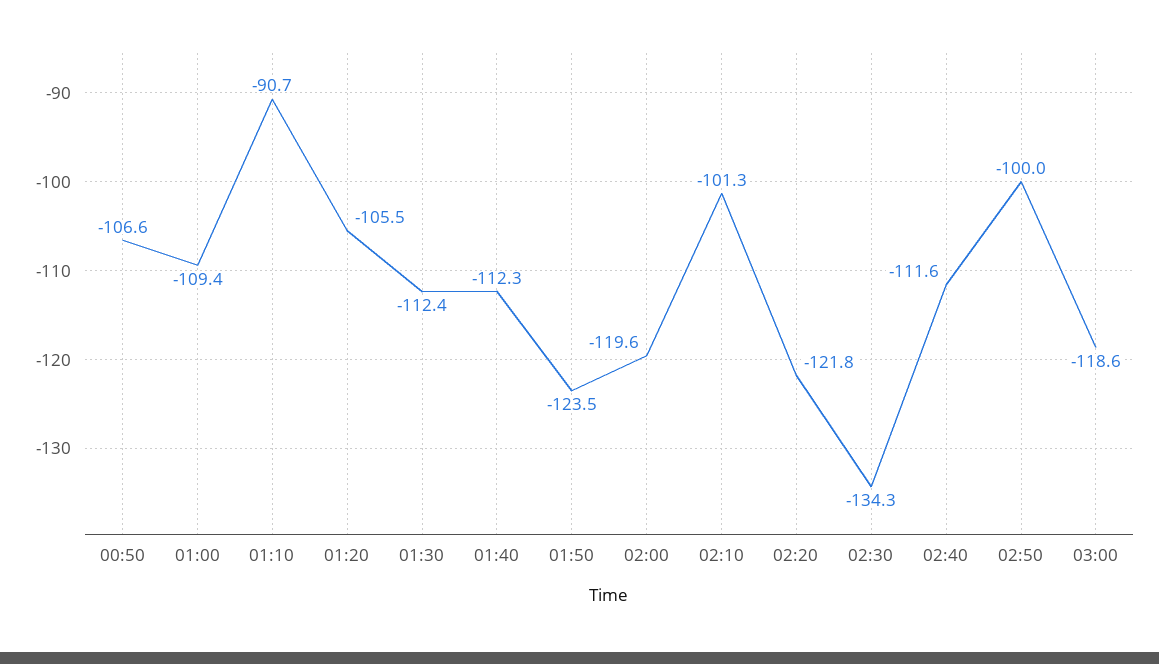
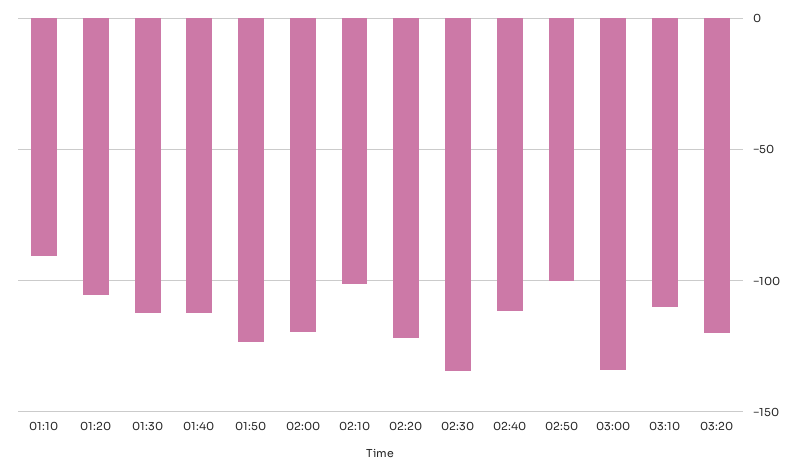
00:50: -106.6 -> none
01:00: -109.4 -> none
03:00: -118.6 -> -135
03:10: none -> -110
03:20: none -> -120

